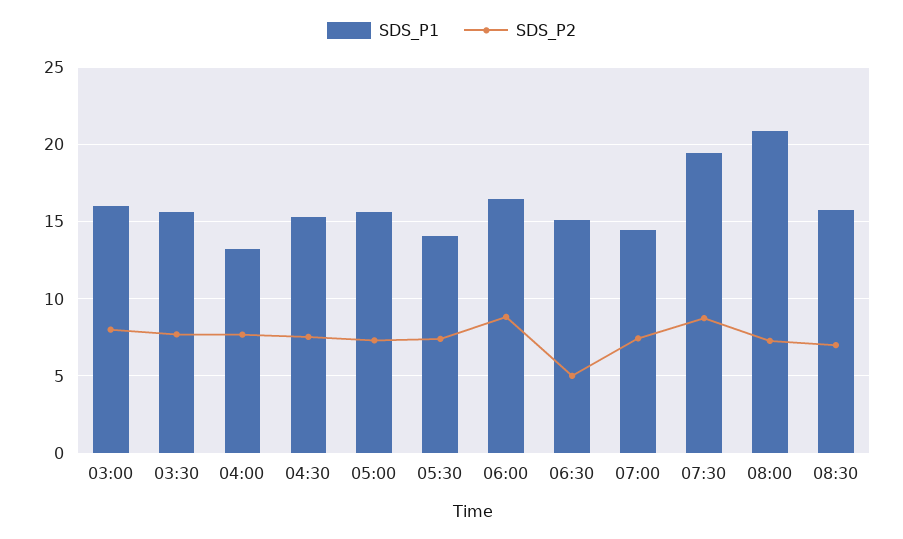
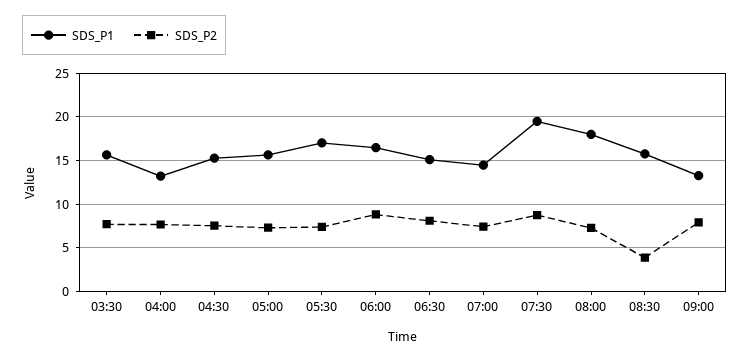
SDS_P1, 03:00: 16 -> none
SDS_P2, 03:00: 8 -> none
SDS_P1, 05:30: 14 -> 17
SDS_P2, 06:30: 5 -> 8
SDS_P1, 08:00: 21 -> 18
SDS_P2, 08:30: 7 -> 4
SDS_P1, 09:00: none -> 13
SDS_P2, 09:00: none -> 8

